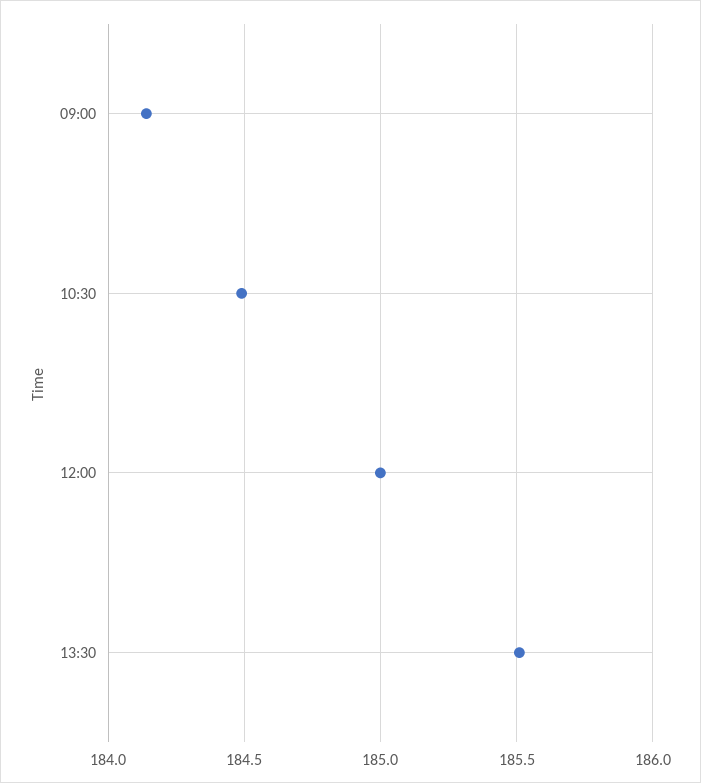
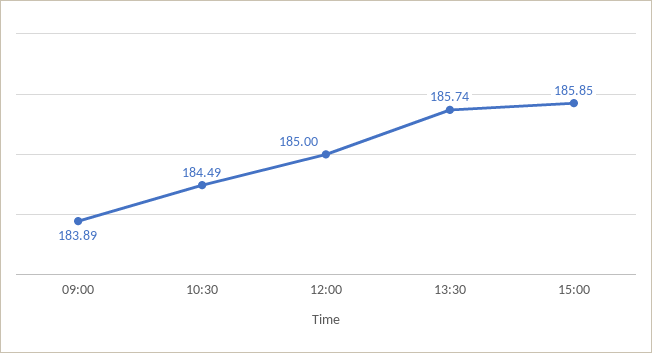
09:00: 184.15 -> 183.89
13:30: 185.5 -> 185.74
15:00: none -> 185.85

